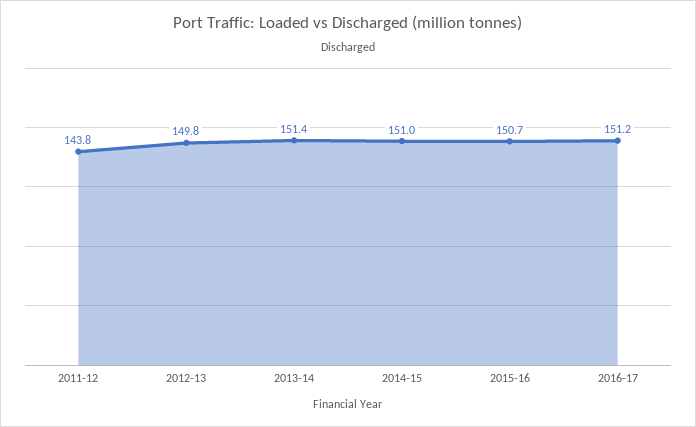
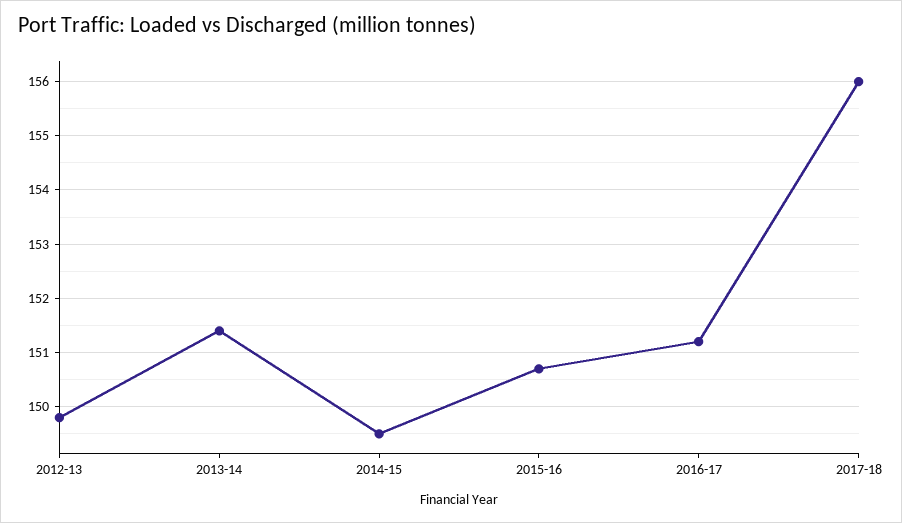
2011-12: 143.8 -> none
2014-15: 151 -> 149.5
2017-18: none -> 156

